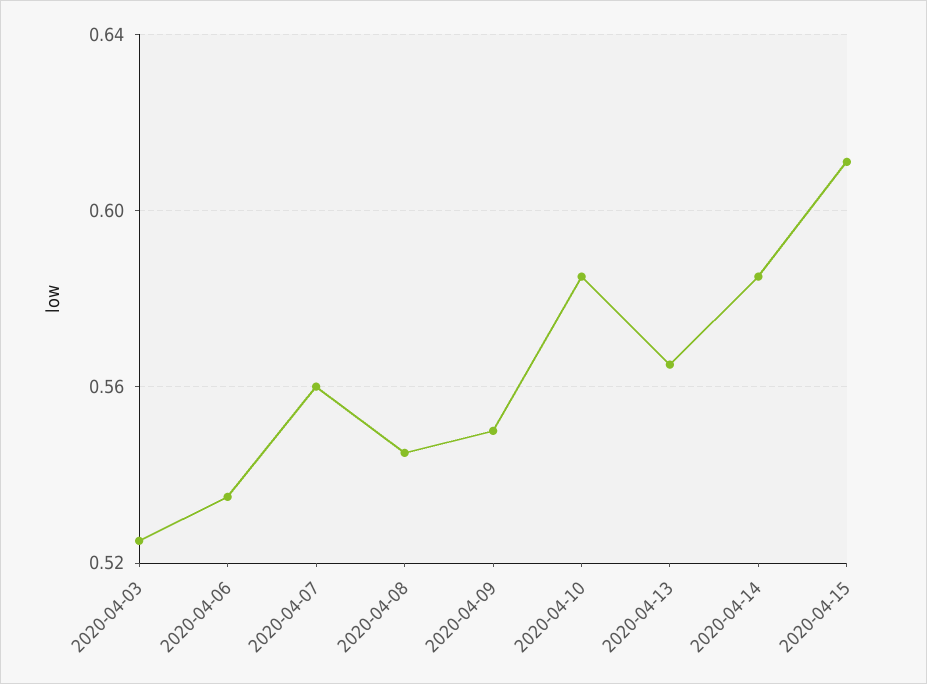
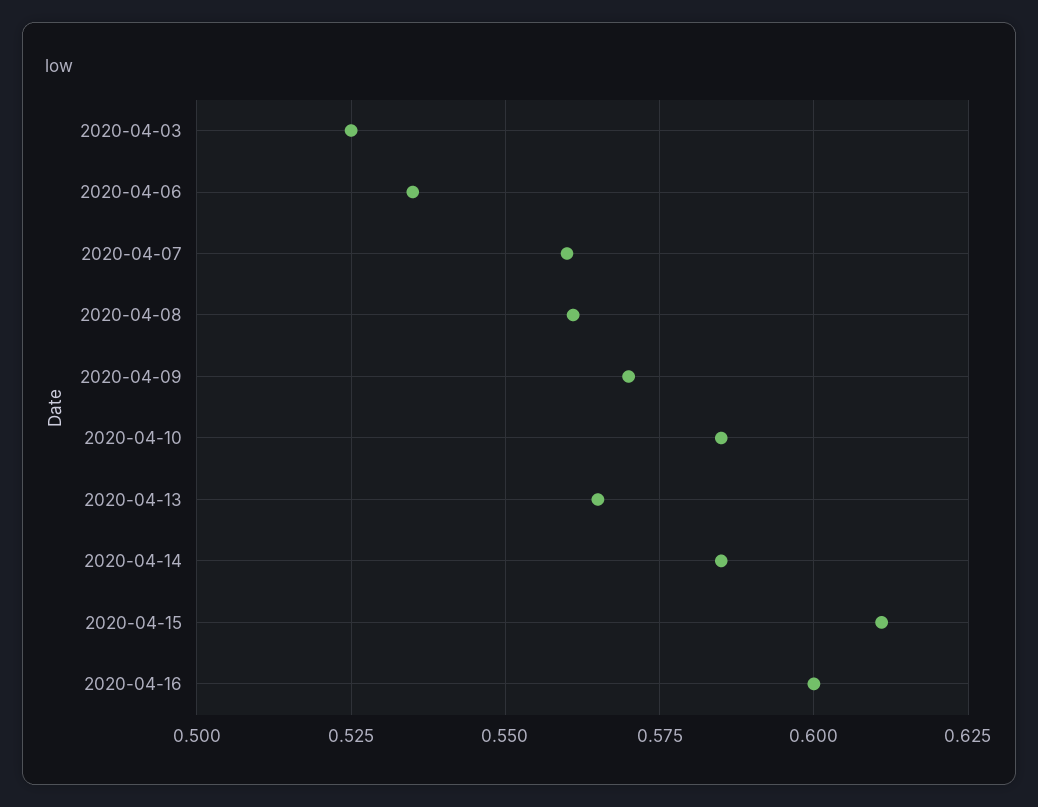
2020-04-08: 0.545 -> 0.56
2020-04-09: 0.55 -> 0.57
2020-04-16: none -> 0.6

